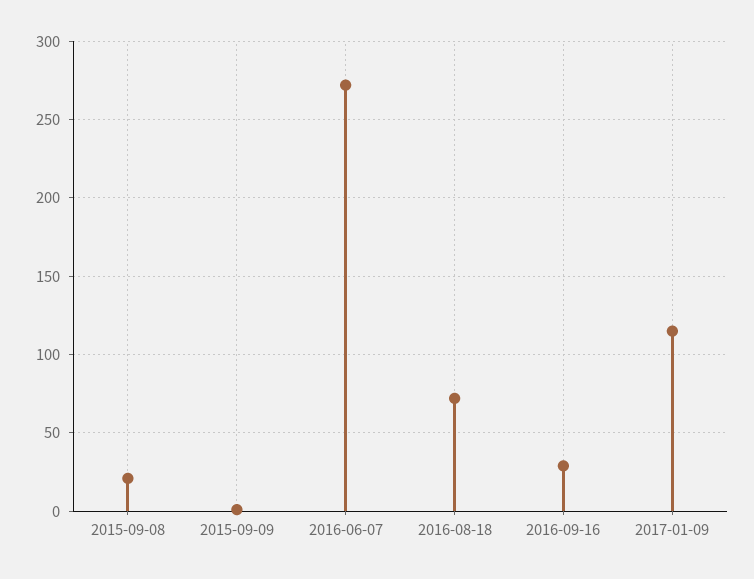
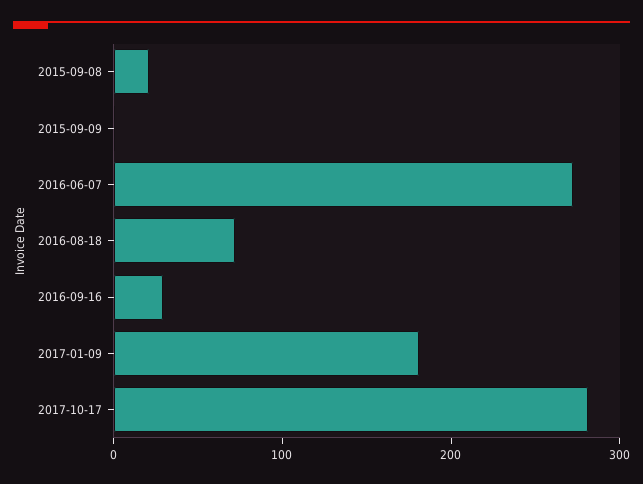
2017-01-09: 115 -> 180
2017-10-17: none -> 280

